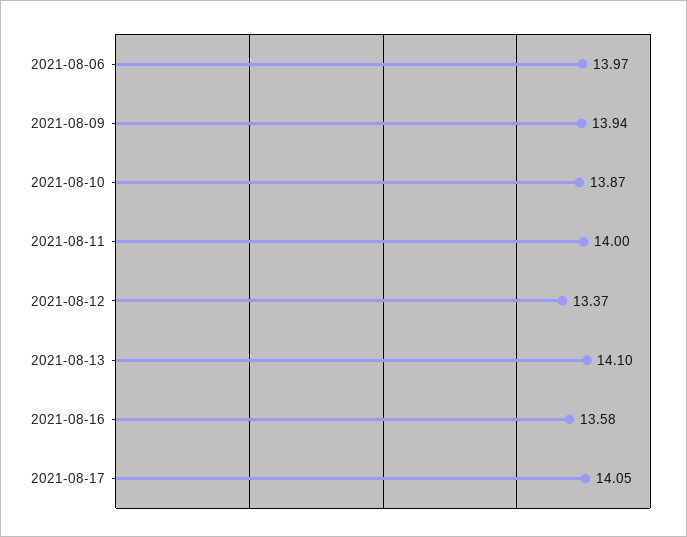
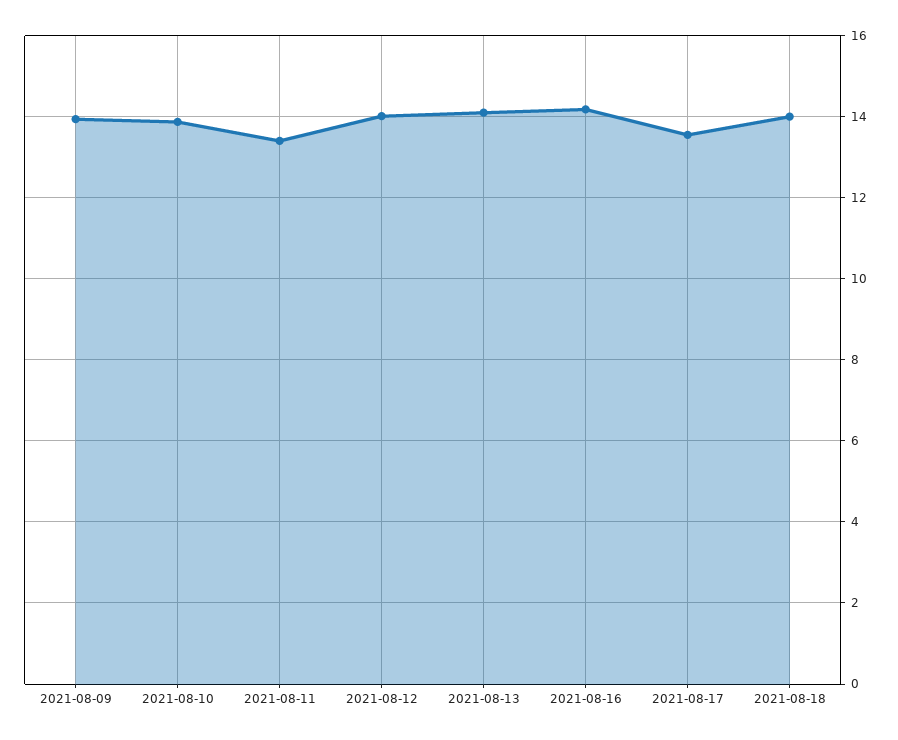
2021-08-06: 13.97 -> none
2021-08-11: 14 -> 13.4
2021-08-12: 13.37 -> 14
2021-08-16: 13.58 -> 14.2
2021-08-17: 14.05 -> 13.6
2021-08-18: none -> 14

